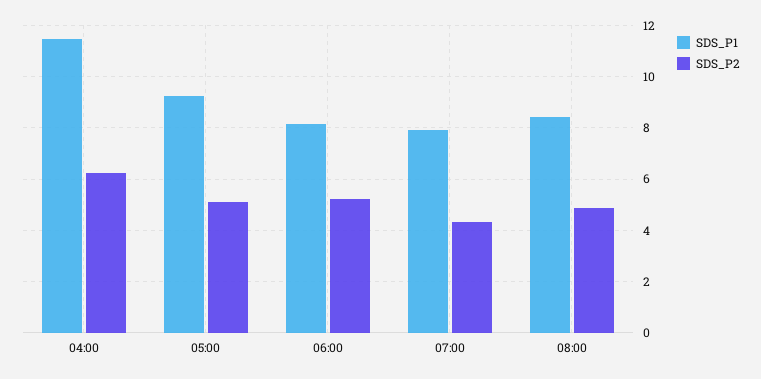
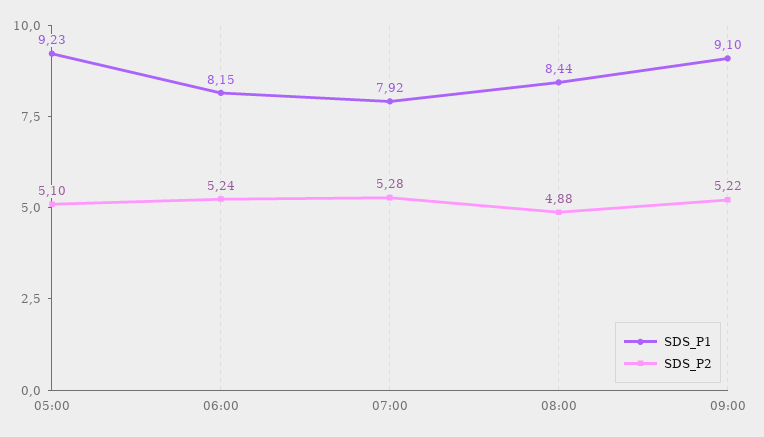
SDS_P1, 04:00: 11.5 -> none
SDS_P2, 04:00: 6.25 -> none
SDS_P2, 07:00: 4.25 -> 5.28
SDS_P1, 09:00: none -> 9.1
SDS_P2, 09:00: none -> 5.22

